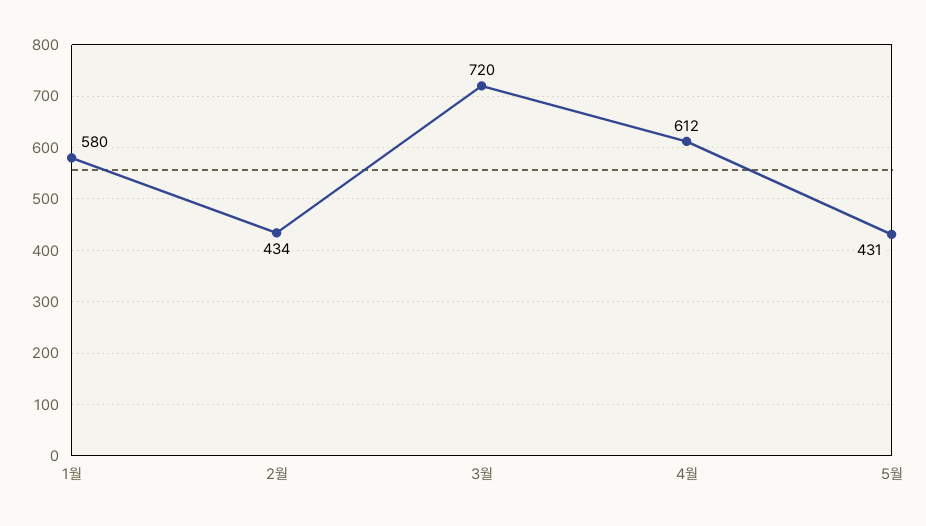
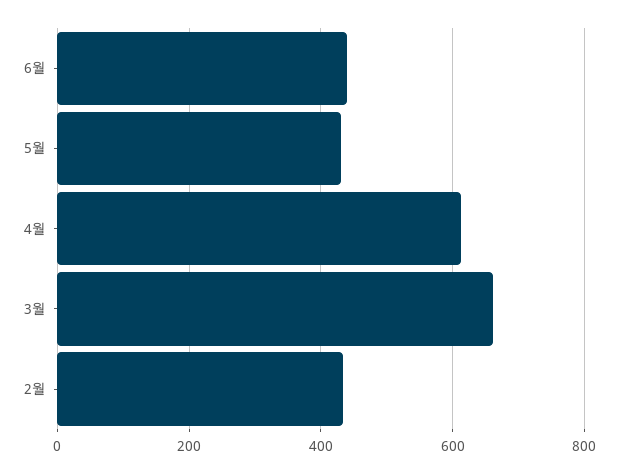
1월: 580 -> none
3월: 720 -> 660
6월: none -> 440

